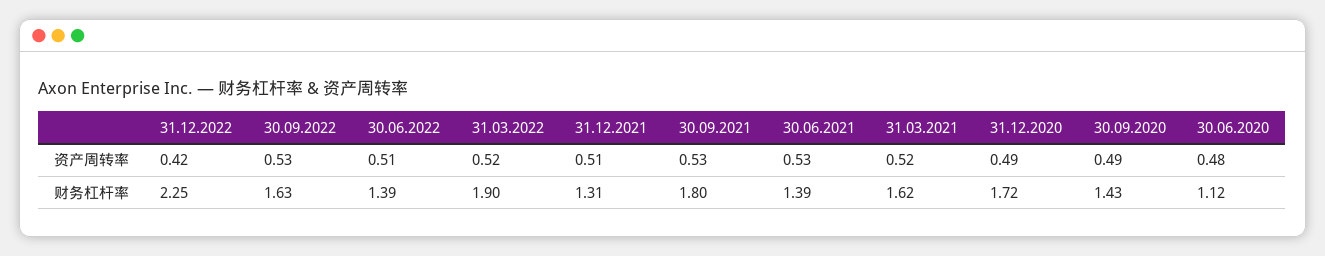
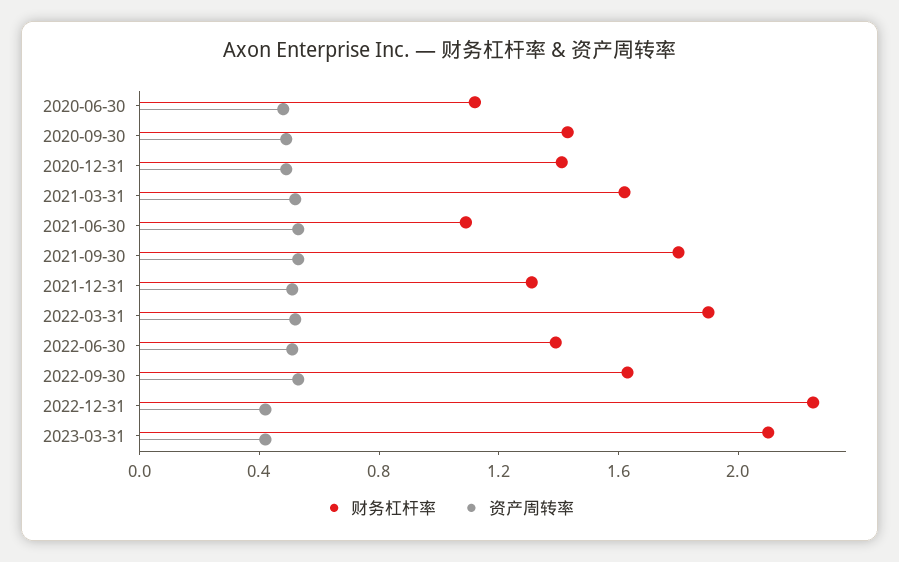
财务杠杆率, 30.06.2021: 1.39 -> 1.1
财务杠杆率, 31.12.2020: 1.72 -> 1.4
财务杠杆率, 2023-03-31: none -> 2.1
资产周转率, 2023-03-31: none -> 0.4

